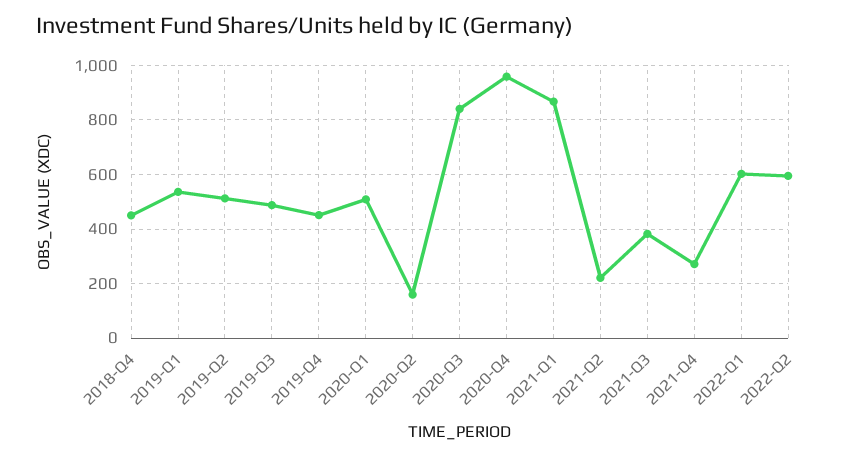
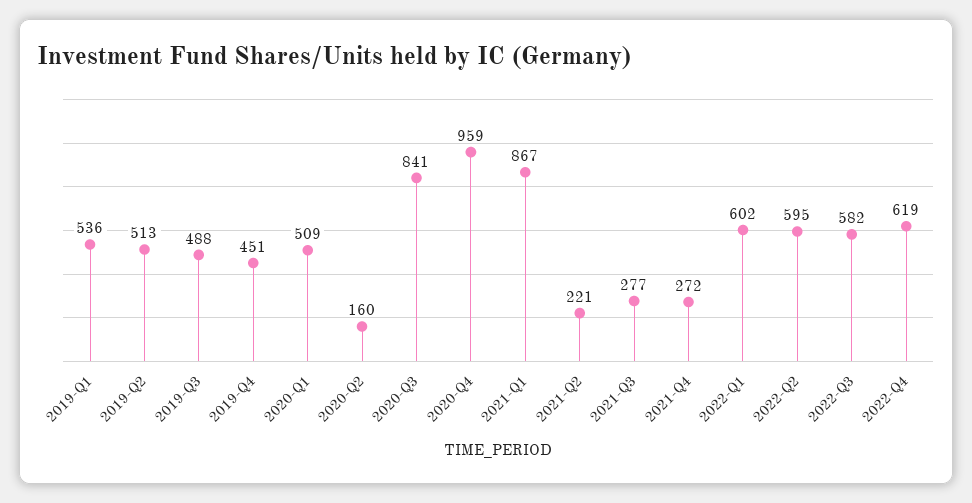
2018-Q4: 450 -> none
2021-Q3: 375 -> 277
2022-Q3: none -> 582
2022-Q4: none -> 619

